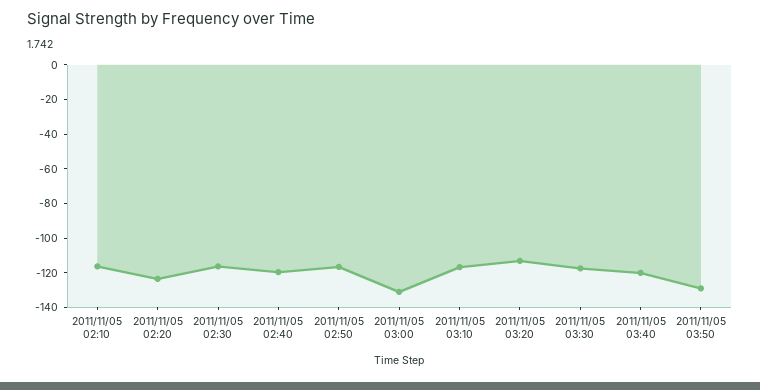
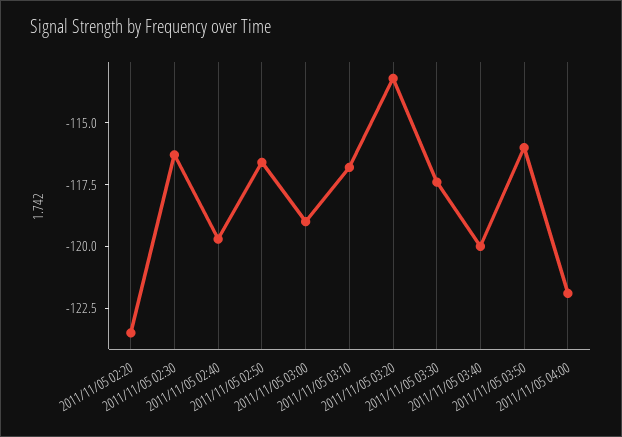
2011/11/05 02:10: -115 -> none
2011/11/05 03:00: -130 -> -119
2011/11/05 03:50: -130 -> -116
2011/11/05 04:00: none -> -122

